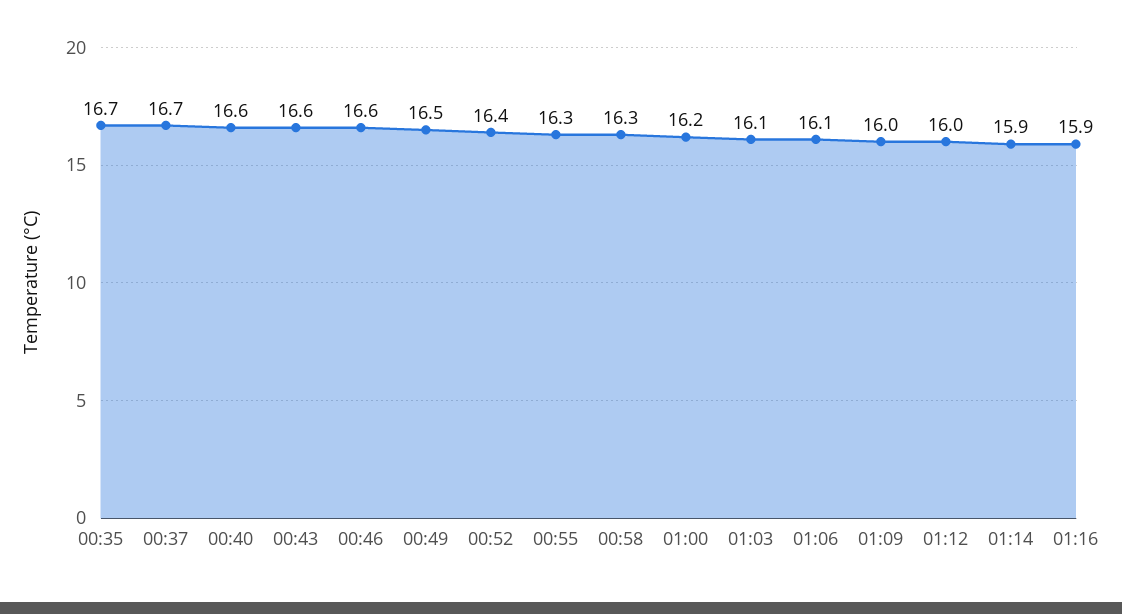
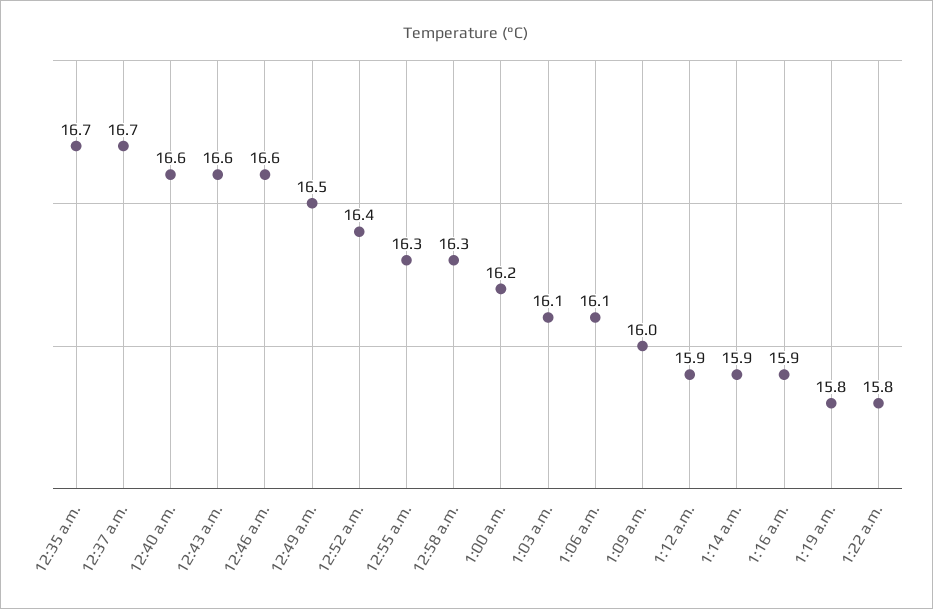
01:12: 16 -> 15.9
1:19 a.m.: none -> 15.8
1:22 a.m.: none -> 15.8

